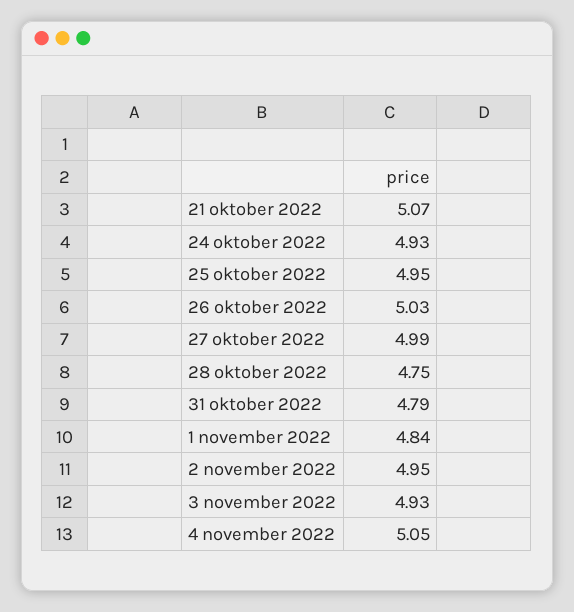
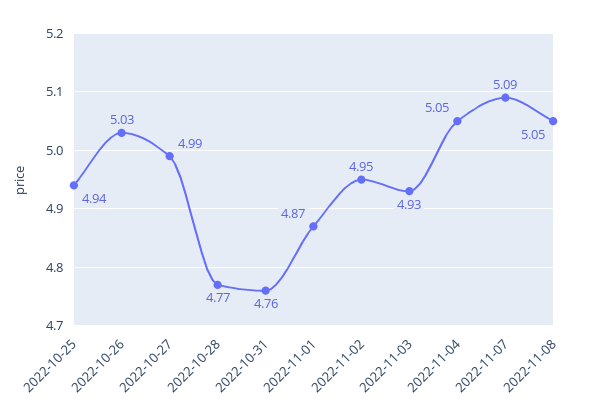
21 oktober 2022: 5.07 -> none
24 oktober 2022: 4.93 -> none
25 oktober 2022: 4.95 -> 4.94
28 oktober 2022: 4.75 -> 4.77
31 oktober 2022: 4.79 -> 4.76
1 november 2022: 4.84 -> 4.87
2022-11-07: none -> 5.09
2022-11-08: none -> 5.05

